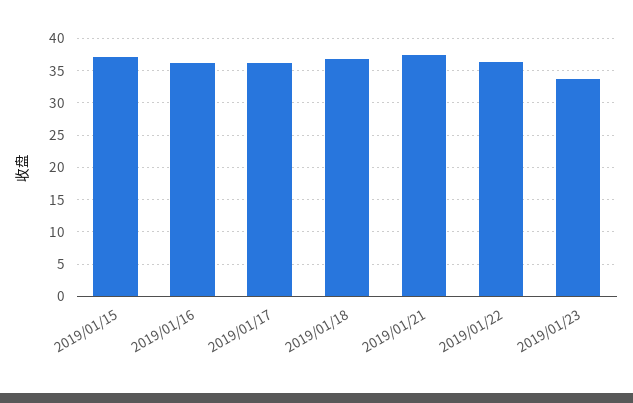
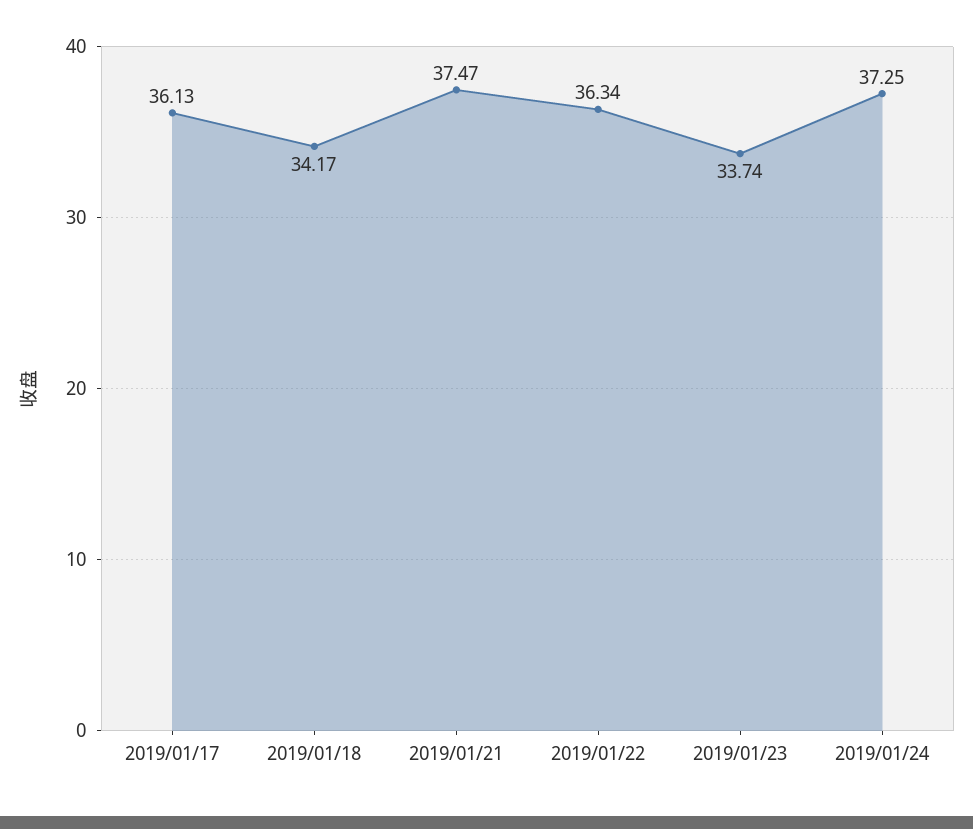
2019/01/15: 37 -> none
2019/01/16: 36 -> none
2019/01/18: 37 -> 34.17
2019/01/24: none -> 37.25

